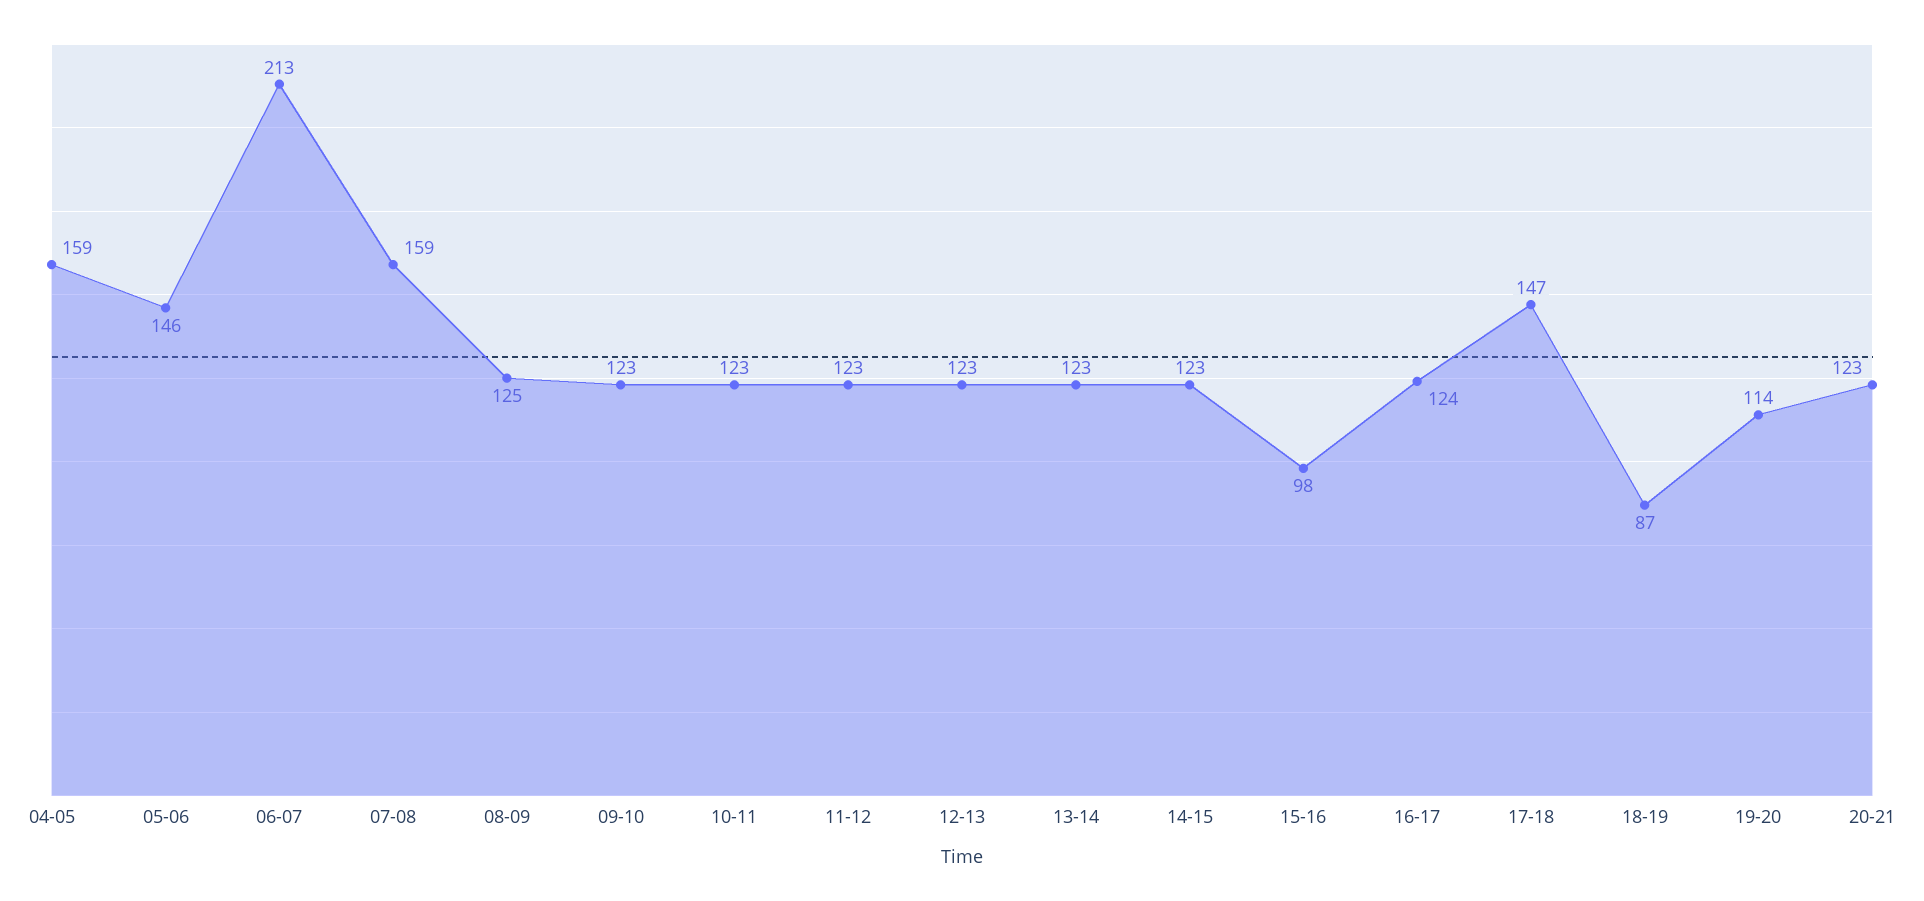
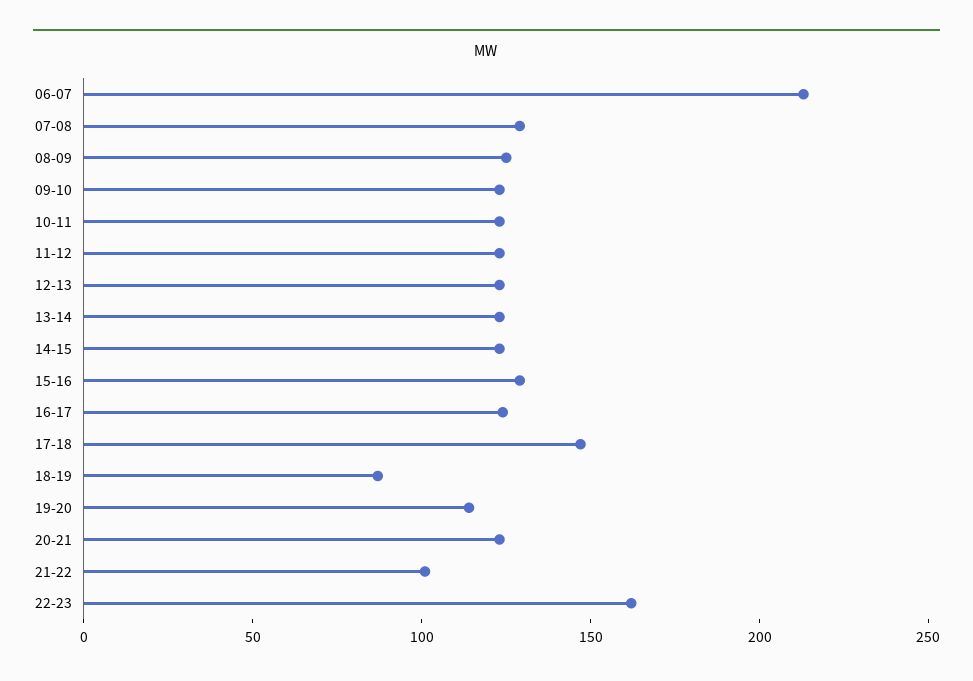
04-05: 159 -> none
05-06: 146 -> none
07-08: 159 -> 130
15-16: 98 -> 130
21-22: none -> 100
22-23: none -> 160

